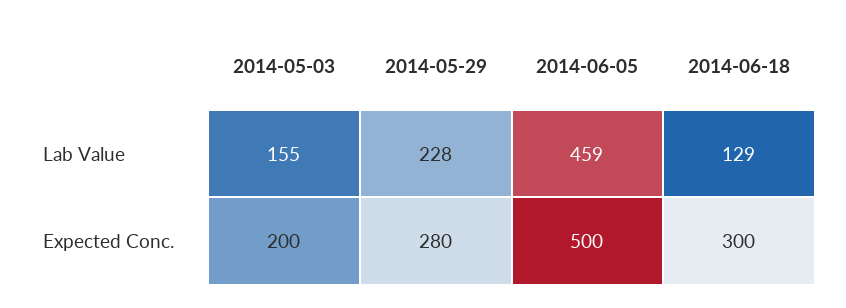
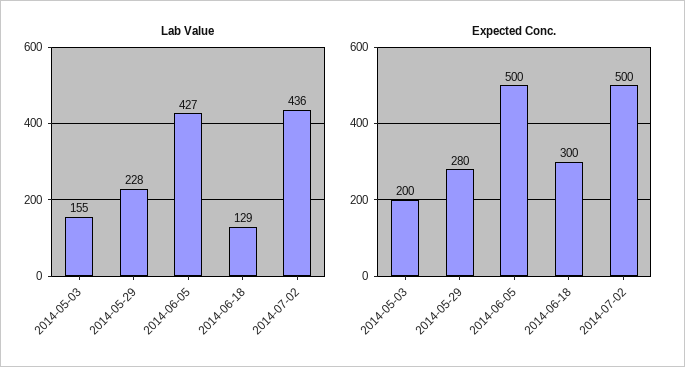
Lab Value, 2014-06-05: 459 -> 427
Lab Value, 2014-07-02: none -> 436
Expected Conc., 2014-07-02: none -> 500

